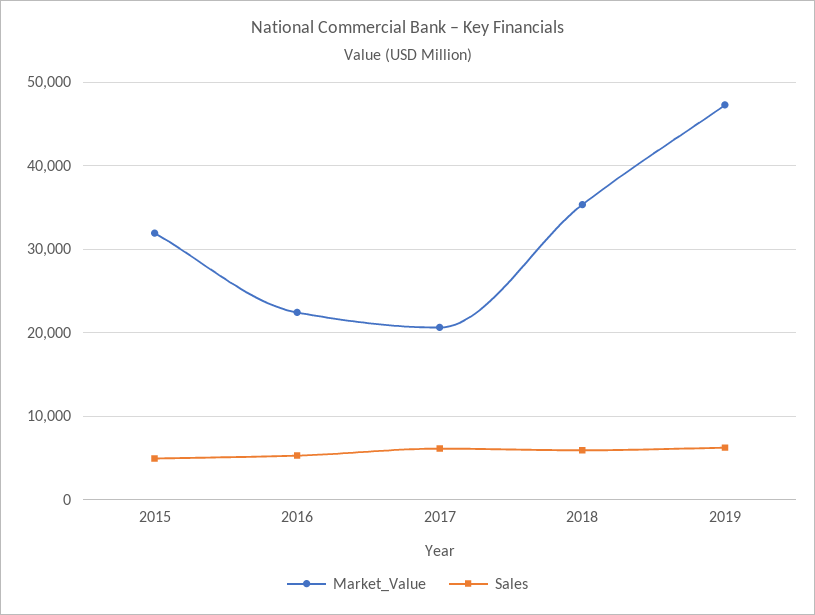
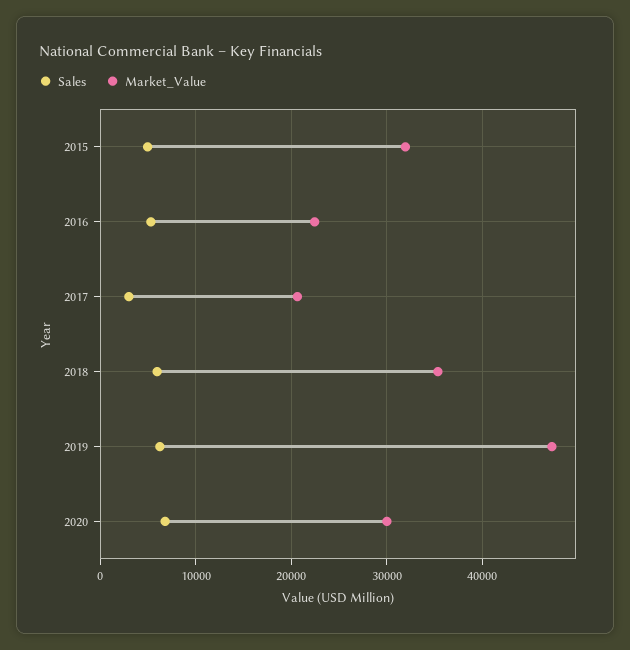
Sales, 2017: 6000 -> 3000
Sales, 2020: none -> 7000
Market_Value, 2020: none -> 30000

